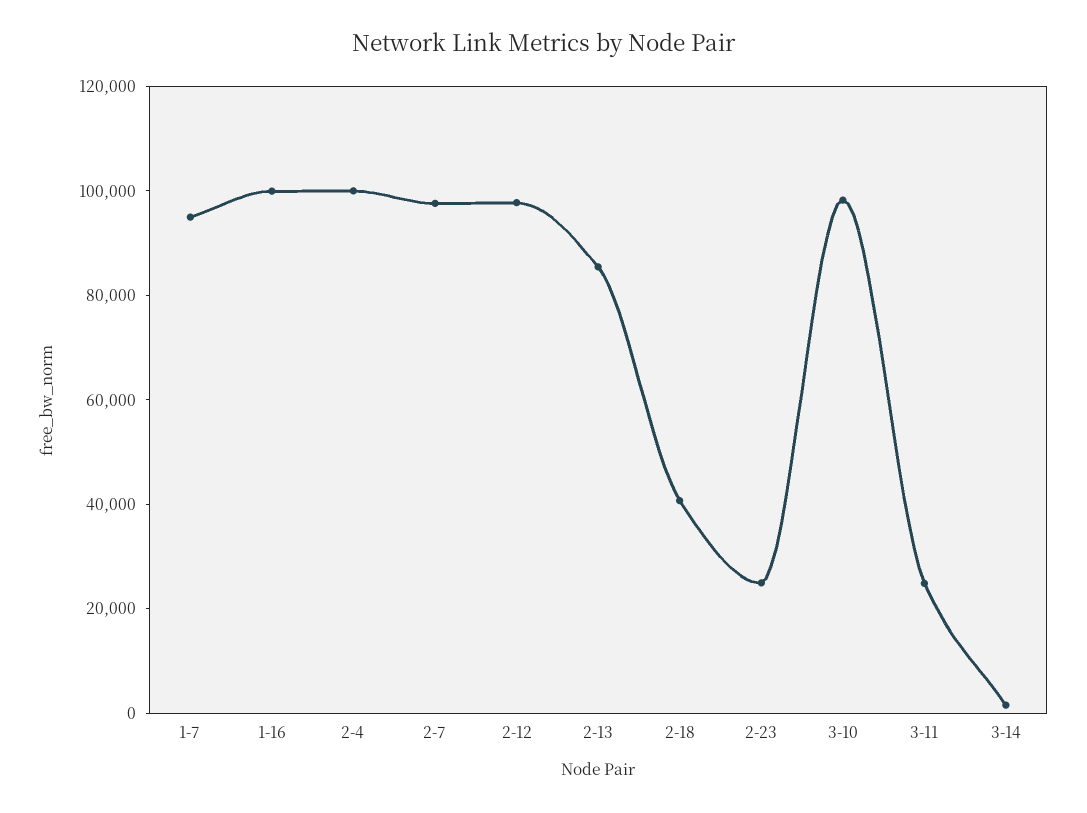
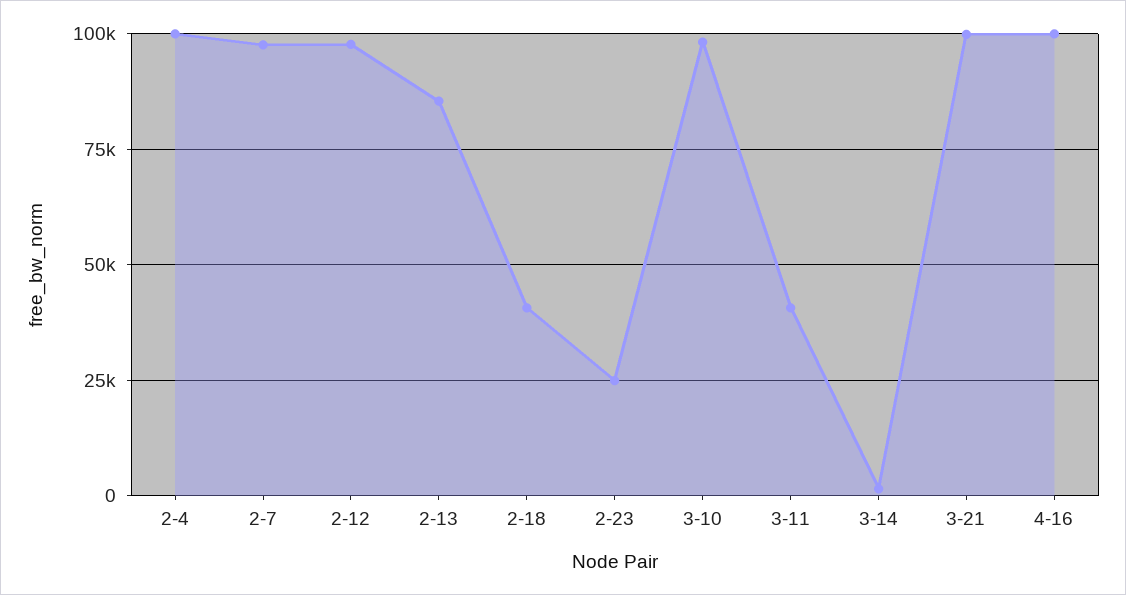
1-7: 95000 -> none
1-16: 100000 -> none
3-11: 25000 -> 40000
3-21: none -> 100000
4-16: none -> 100000

